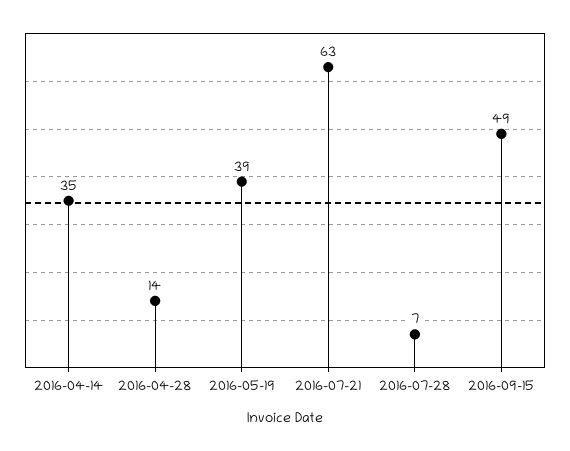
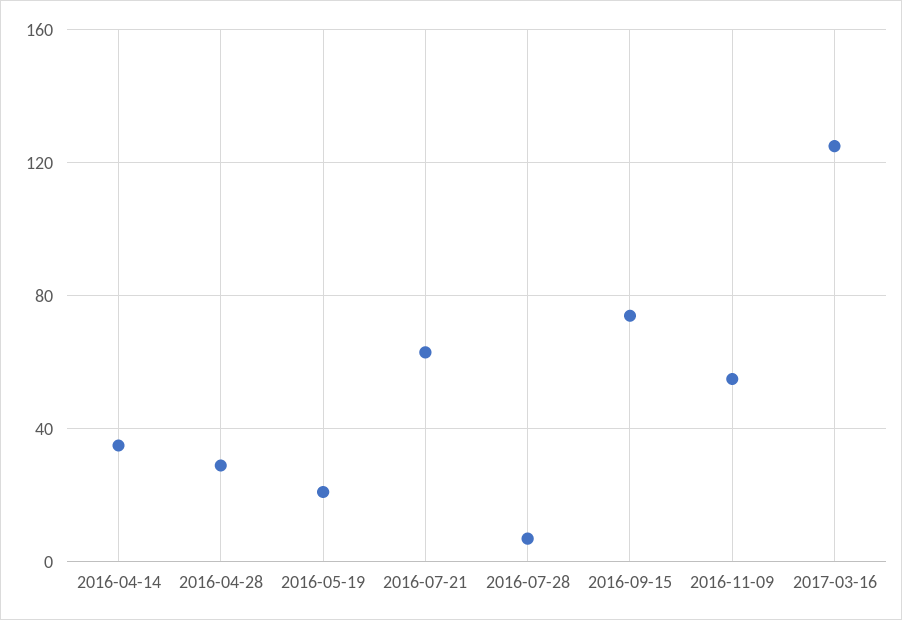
2016-04-28: 14 -> 30
2016-05-19: 39 -> 20
2016-09-15: 49 -> 75
2016-11-09: none -> 55
2017-03-16: none -> 125

